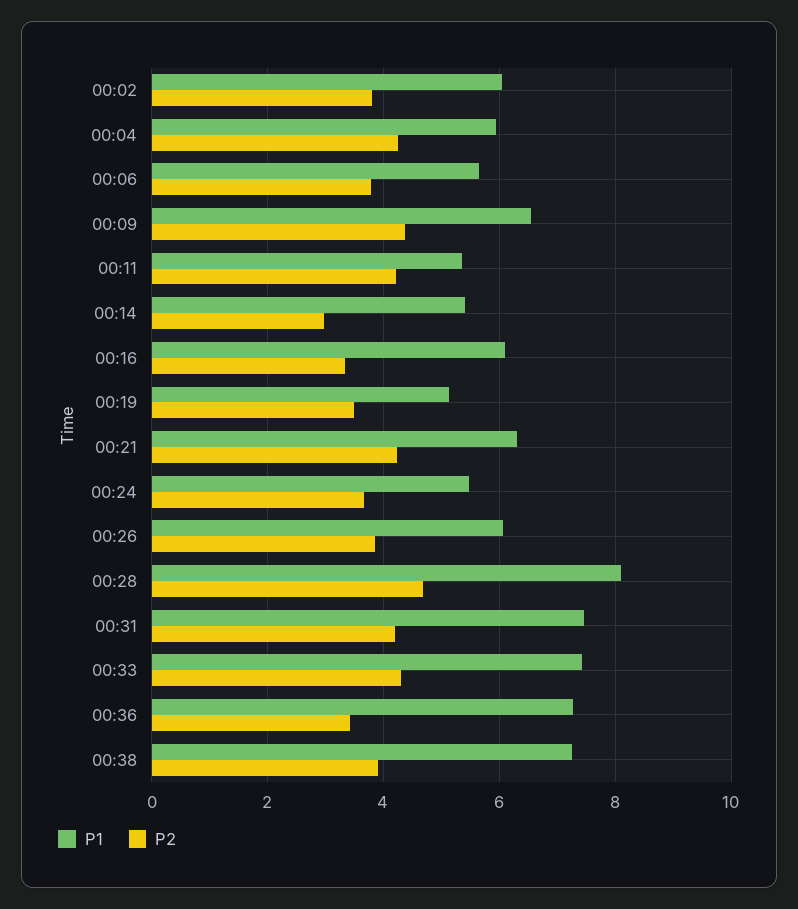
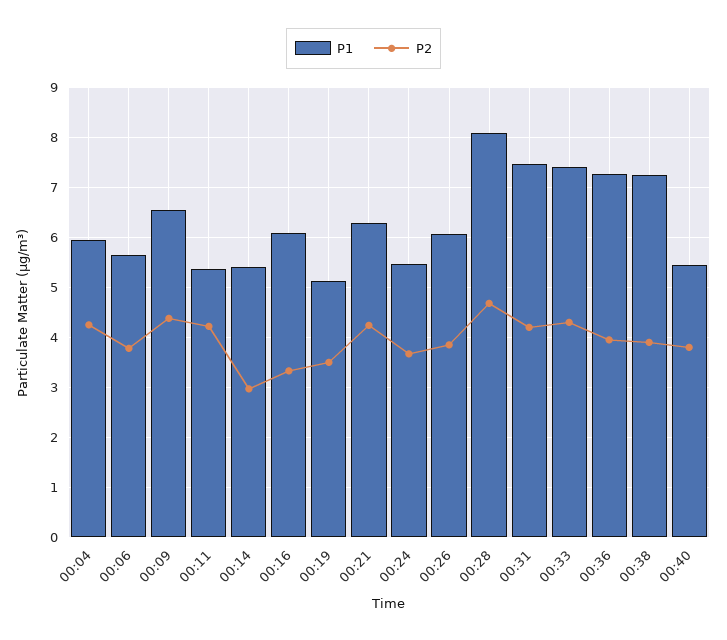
P1, 00:02: 6 -> none
P2, 00:02: 3.8 -> none
P2, 00:36: 3.4 -> 4
P1, 00:40: none -> 5.4
P2, 00:40: none -> 3.8

